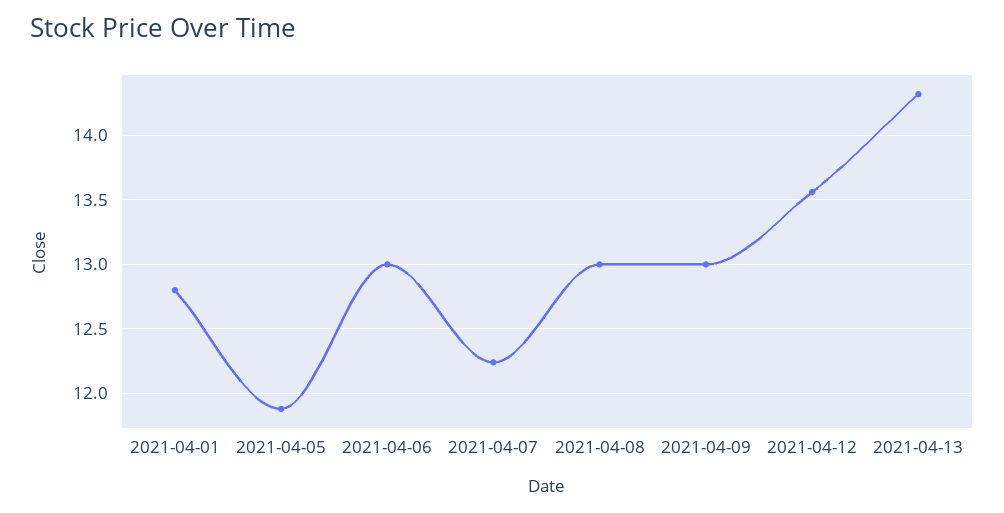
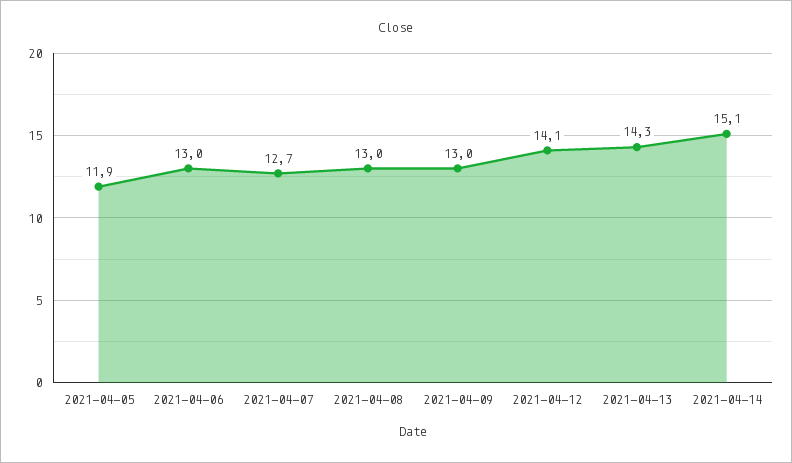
2021-04-01: 12.8 -> none
2021-04-07: 12.25 -> 12.7
2021-04-12: 13.55 -> 14.1
2021-04-14: none -> 15.1

